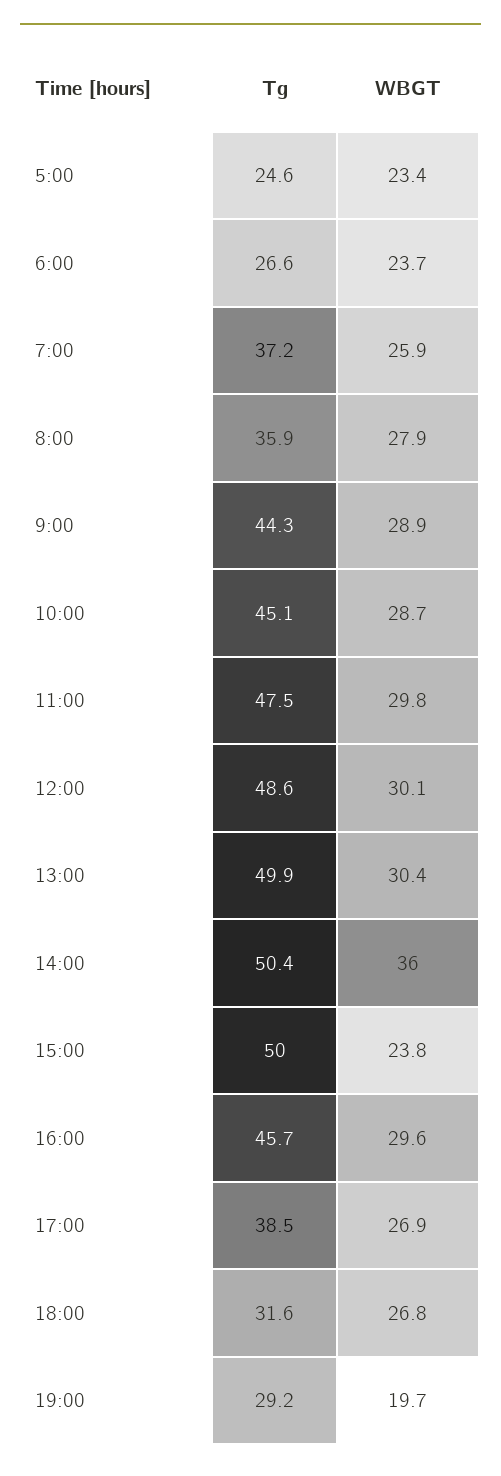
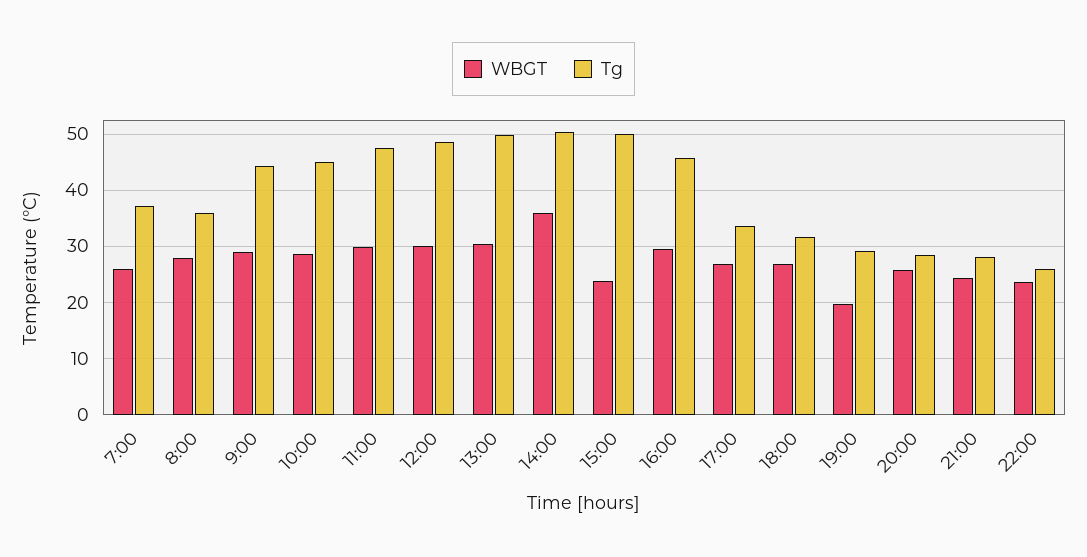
Tg, 5:00: 24.6 -> none
WBGT, 5:00: 23.4 -> none
Tg, 6:00: 26.6 -> none
WBGT, 6:00: 23.7 -> none
Tg, 17:00: 38.5 -> 34
WBGT, 20:00: none -> 26
Tg, 20:00: none -> 28
WBGT, 21:00: none -> 24
Tg, 21:00: none -> 28
WBGT, 22:00: none -> 24
Tg, 22:00: none -> 26

